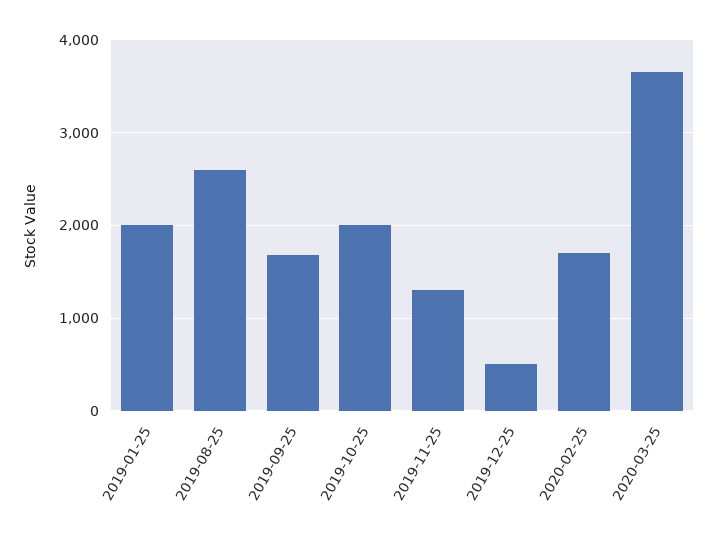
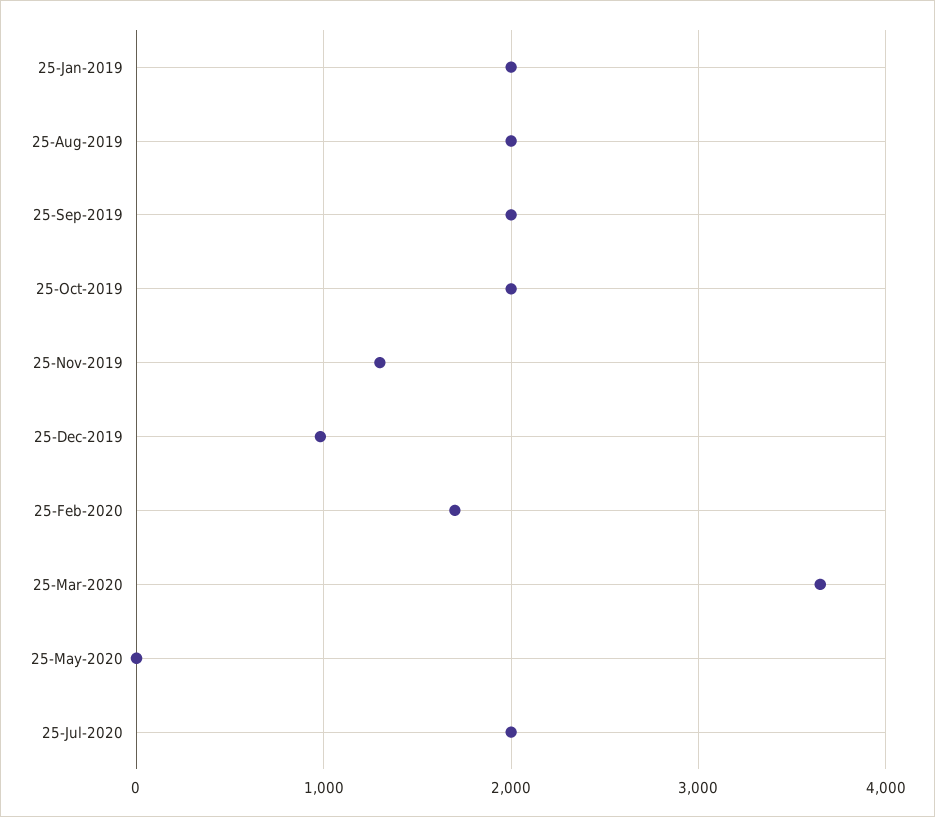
2019-08-25: 2600 -> 2000
2019-09-25: 1700 -> 2000
2019-12-25: 500 -> 1000
25-May-2020: none -> 0
25-Jul-2020: none -> 2000

